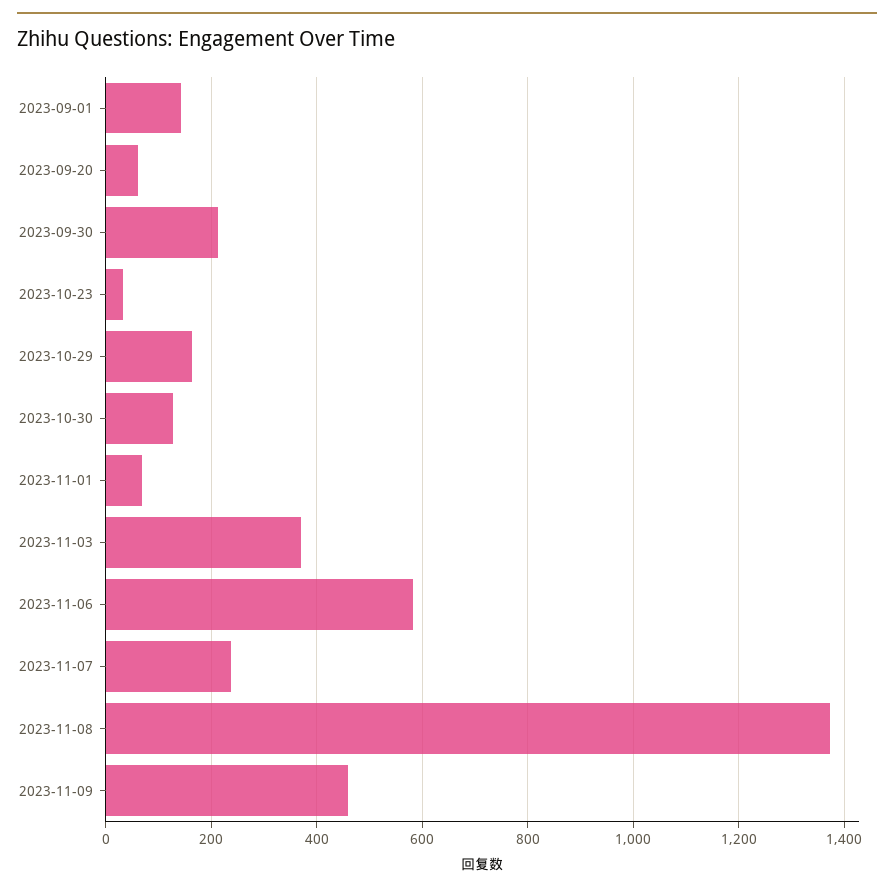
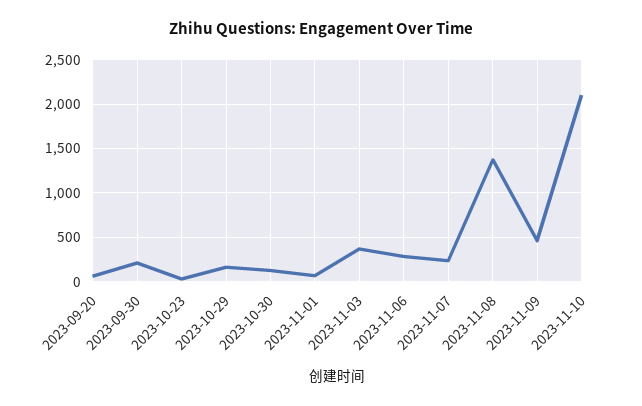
2023-09-01: 140 -> none
2023-11-06: 580 -> 300
2023-11-10: none -> 2100

